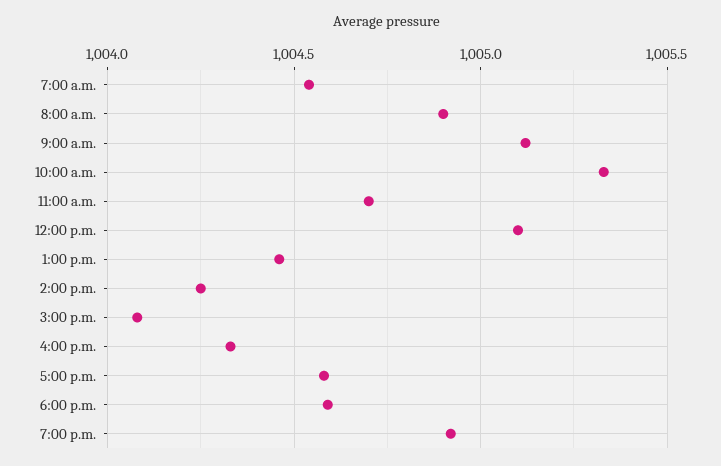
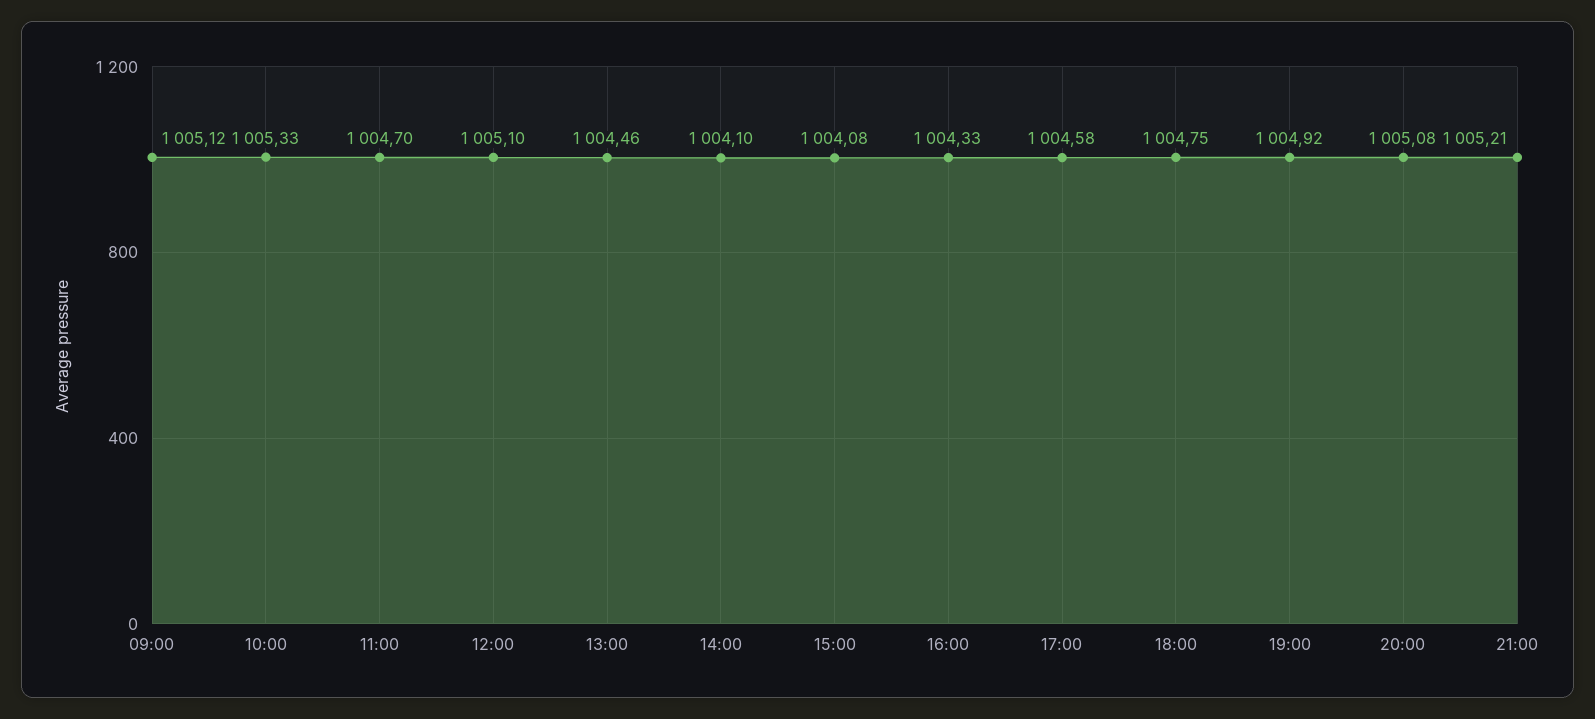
7:00 a.m.: 1004.55 -> none
8:00 a.m.: 1004.9 -> none
2:00 p.m.: 1004.25 -> 1004.1
6:00 p.m.: 1004.6 -> 1004.75
20:00: none -> 1005.08
21:00: none -> 1005.21

